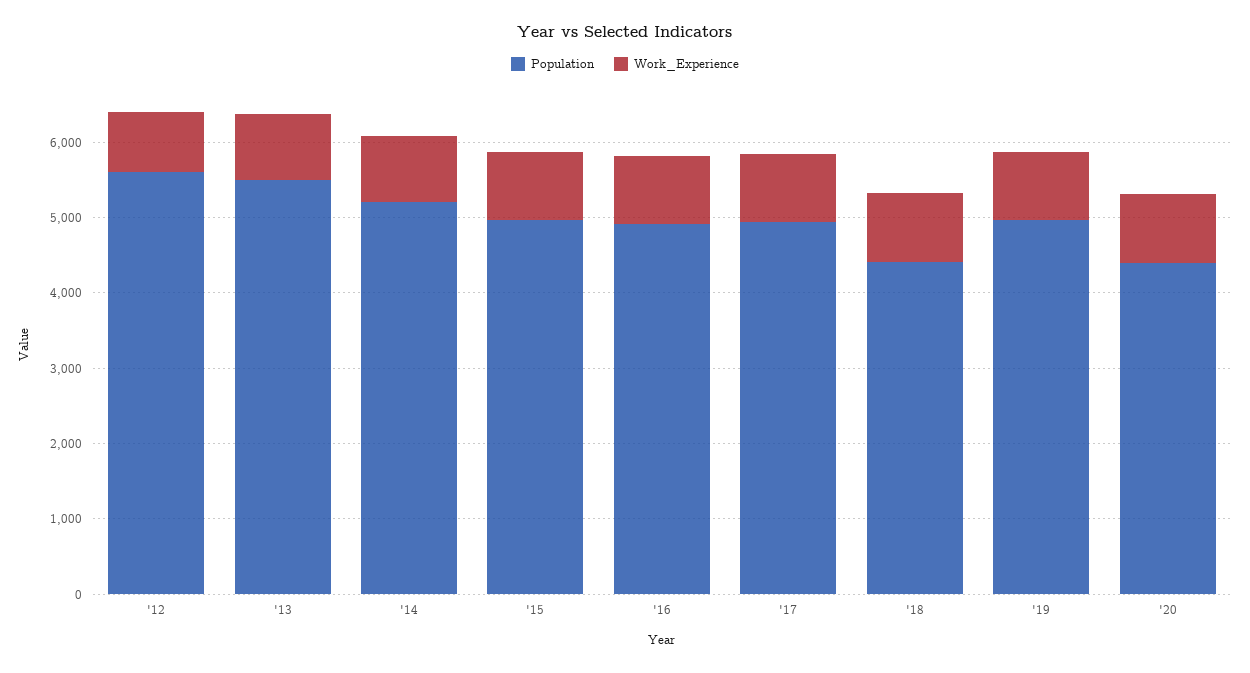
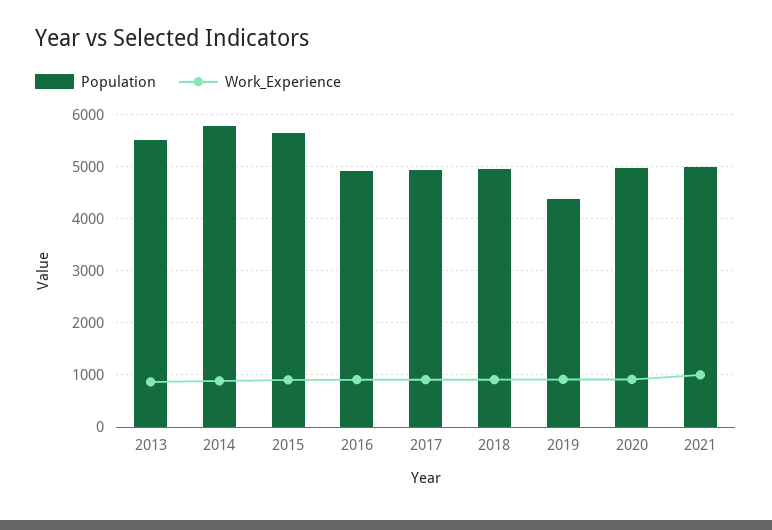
Population, '12: 5600 -> none
Work_Experience, '12: 800 -> none
Population, '14: 5200 -> 5800
Population, '15: 5000 -> 5600
Population, '18: 4400 -> 5000
Population, '19: 5000 -> 4400
Population, '20: 4400 -> 5000
Population, 2021: none -> 5000
Work_Experience, 2021: none -> 1000

